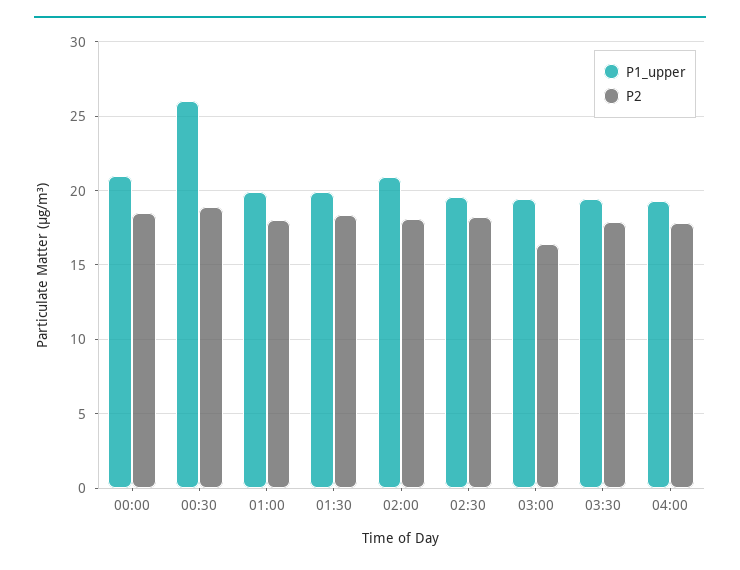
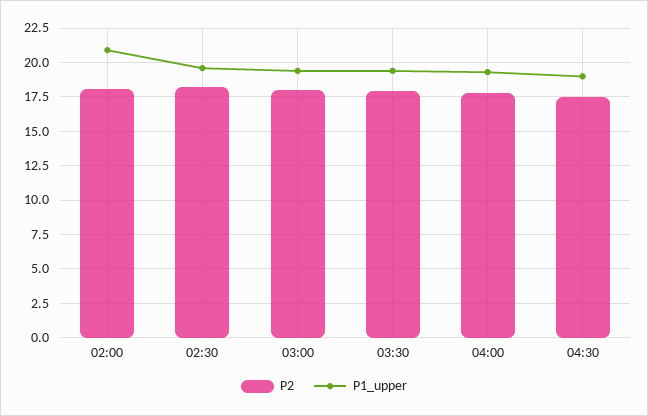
P1_upper, 00:00: 21 -> none
P2, 00:00: 18.5 -> none
P1_upper, 00:30: 26 -> none
P2, 00:30: 19 -> none
P1_upper, 01:00: 20 -> none
P2, 01:00: 18 -> none
P1_upper, 01:30: 20 -> none
P2, 01:30: 18.5 -> none
P2, 03:00: 16.5 -> 18
P2, 04:30: none -> 17.5
P1_upper, 04:30: none -> 19

